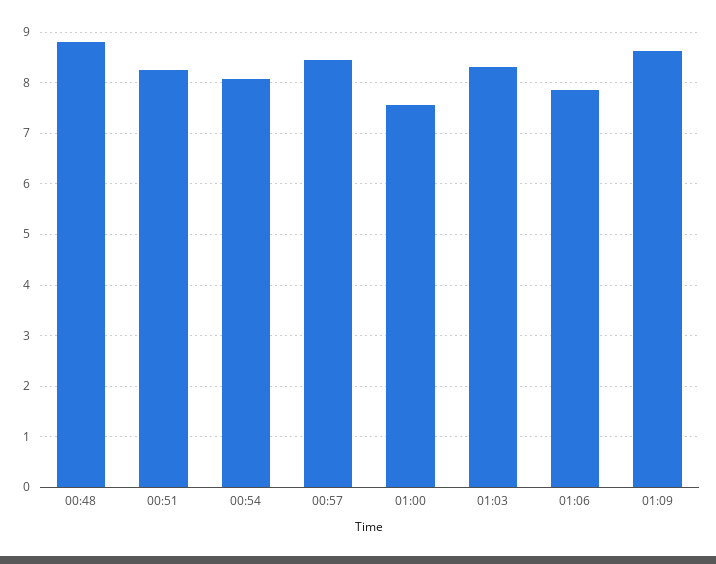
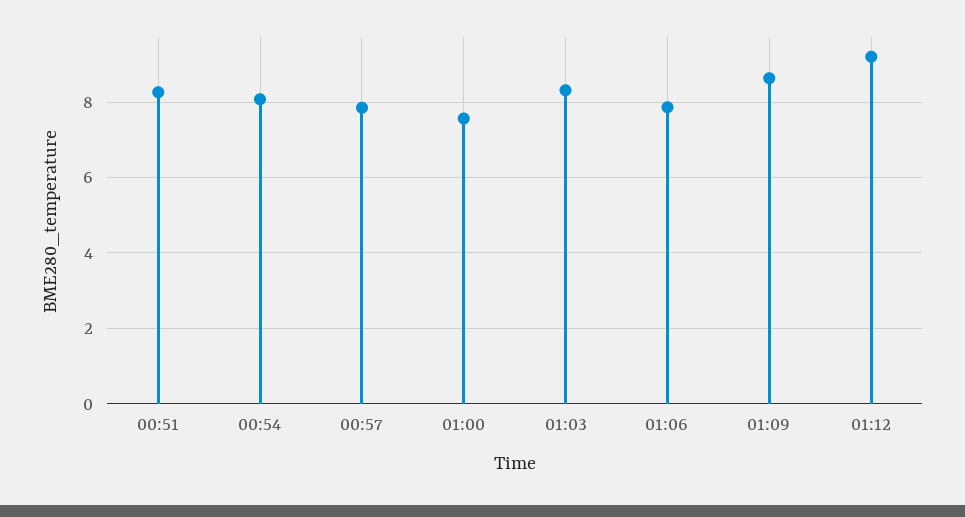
00:48: 8.8 -> none
00:57: 8.4 -> 7.8
01:12: none -> 9.2

